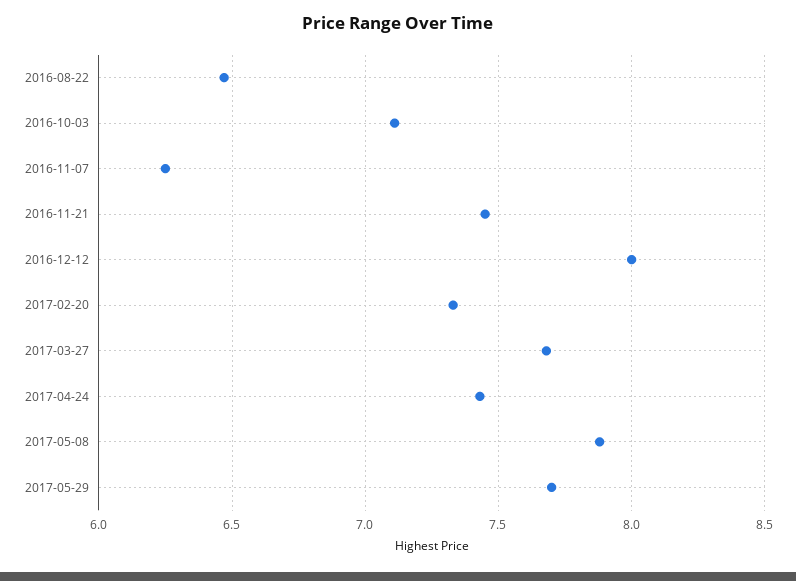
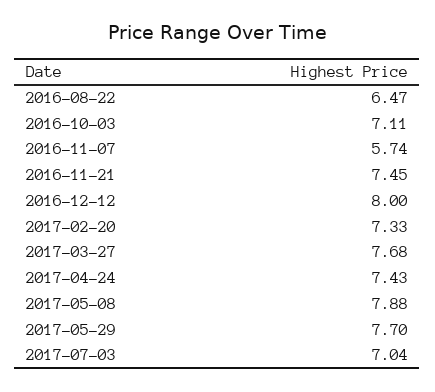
2016-11-07: 6.25 -> 5.74
2017-07-03: none -> 7.04

